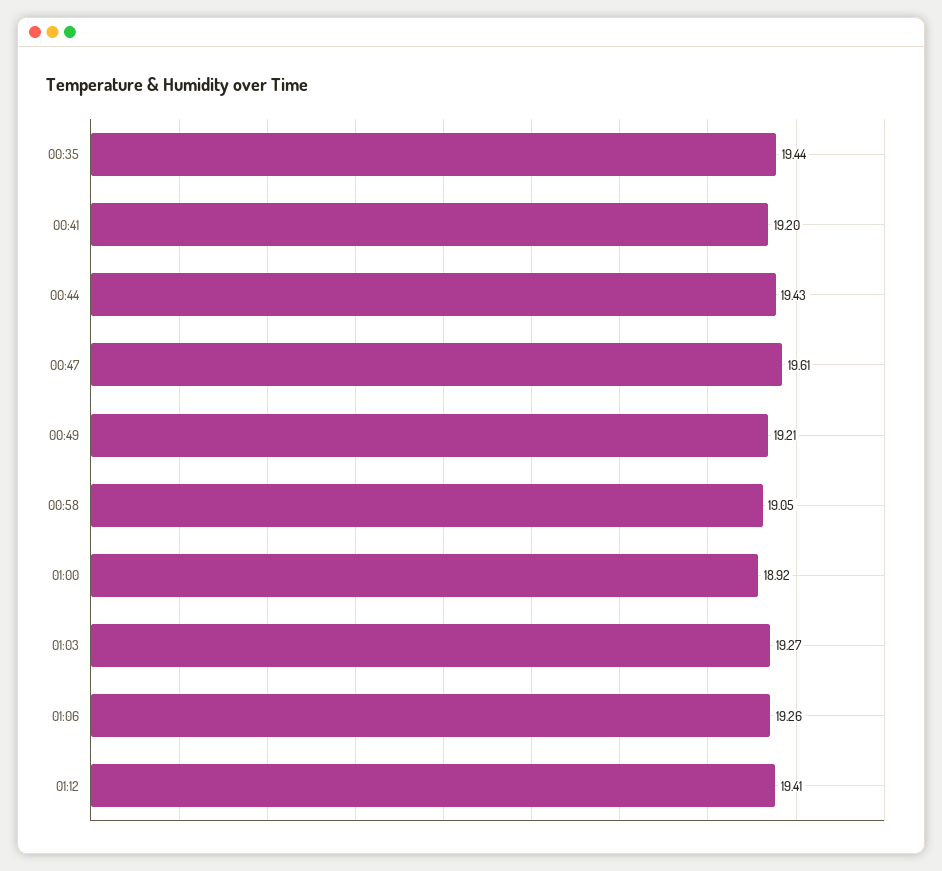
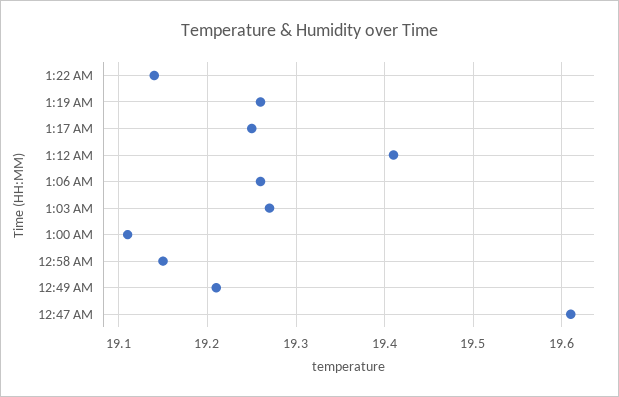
00:35: 19.44 -> none
00:41: 19.2 -> none
00:44: 19.43 -> none
00:58: 19.05 -> 19.15
01:00: 18.92 -> 19.11
1:22 AM: none -> 19.14
1:19 AM: none -> 19.26
1:17 AM: none -> 19.25

